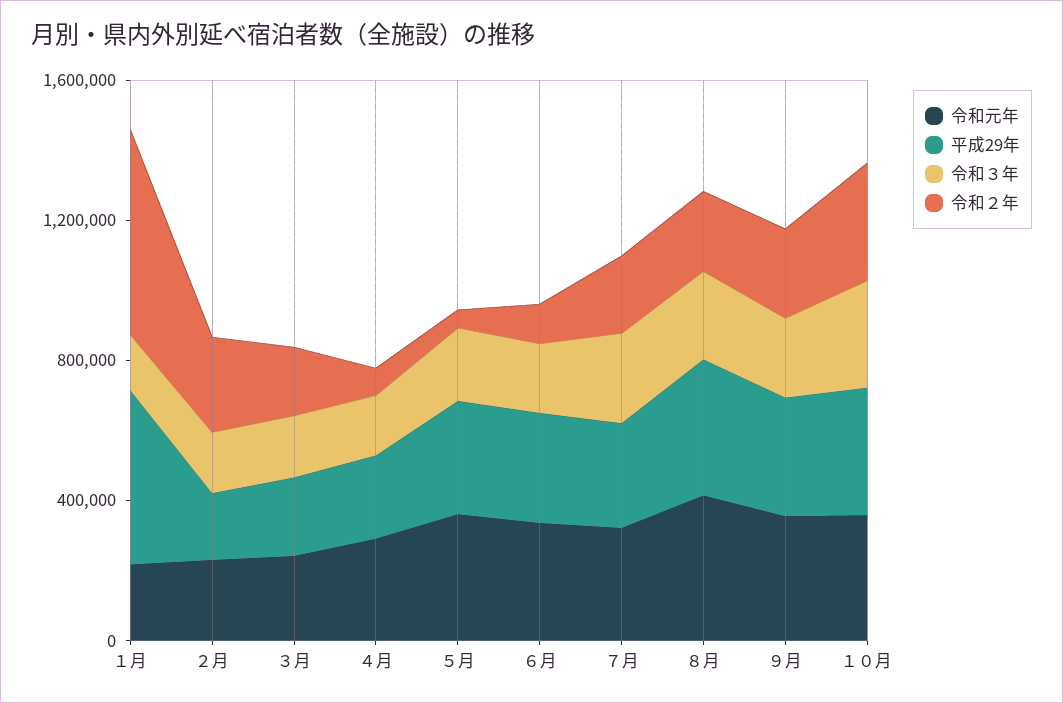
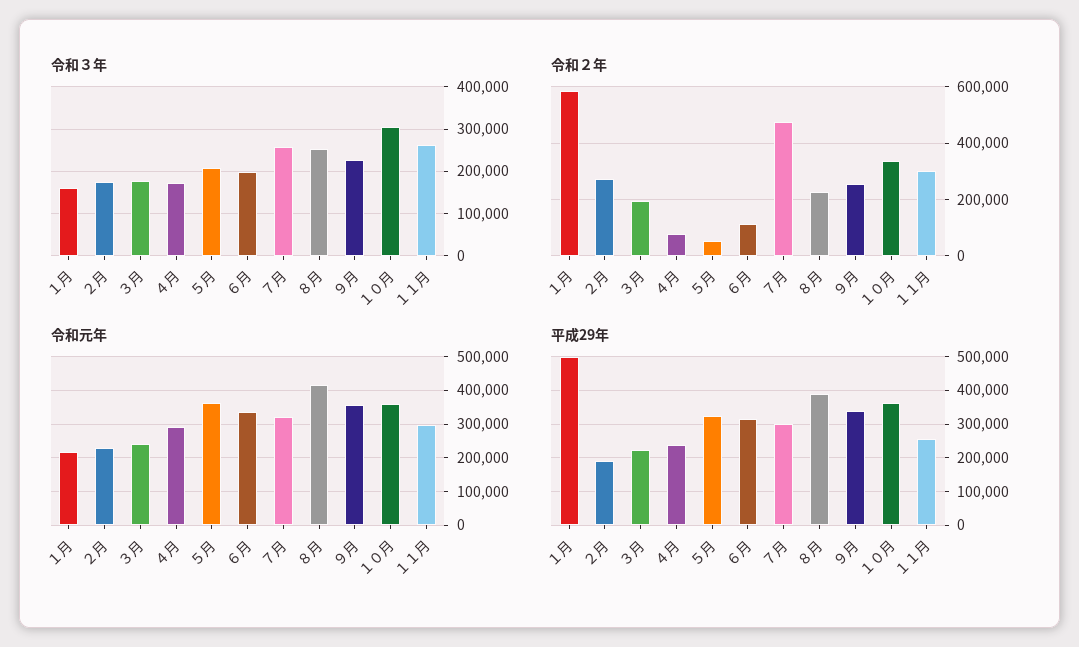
令和２年, ７月: 200000 -> 475000
令和３年, １１月: none -> 260000
令和２年, １１月: none -> 300000
令和元年, １１月: none -> 300000
平成29年, １１月: none -> 260000

